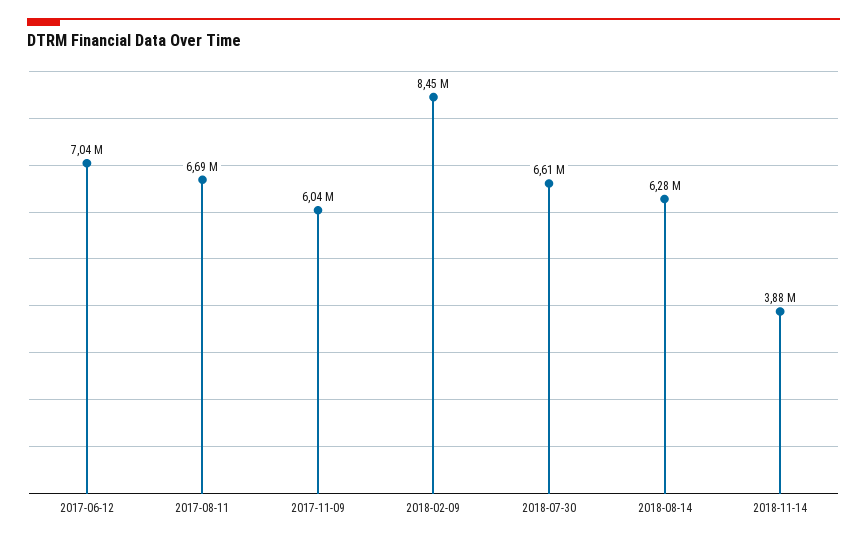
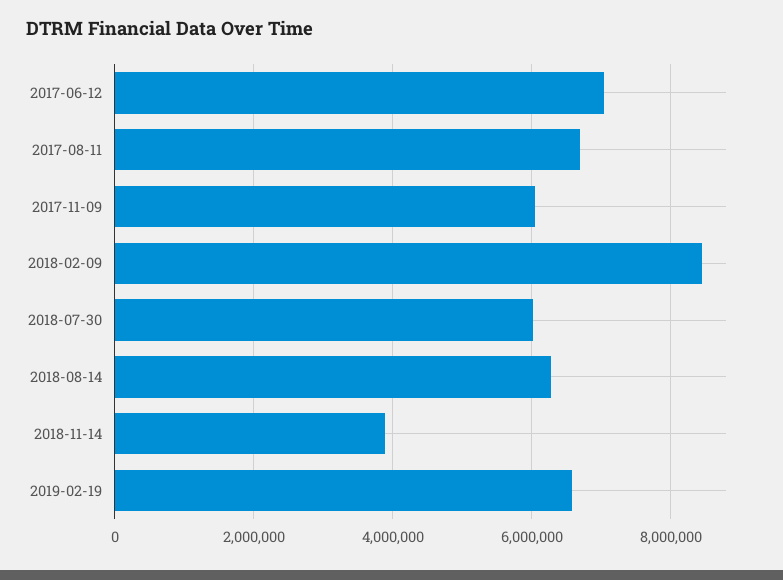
2018-07-30: 6610000 -> 6000000
2019-02-19: none -> 6600000

